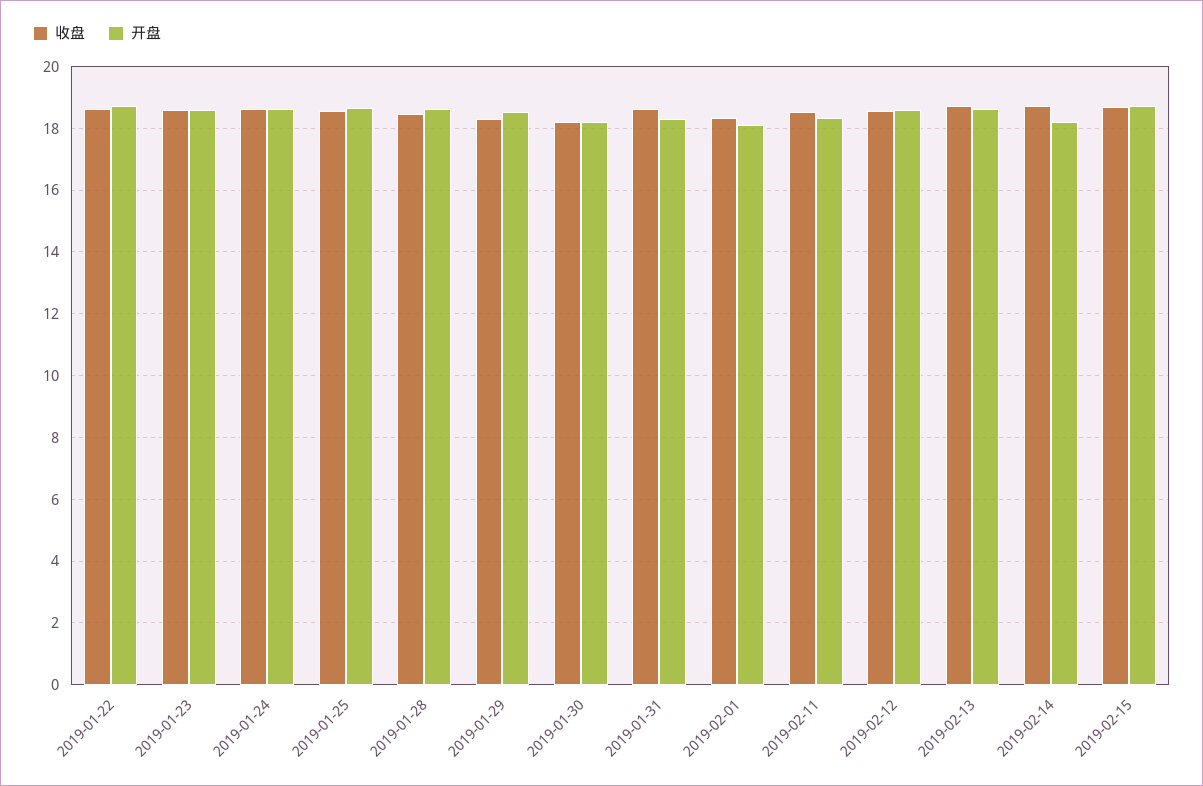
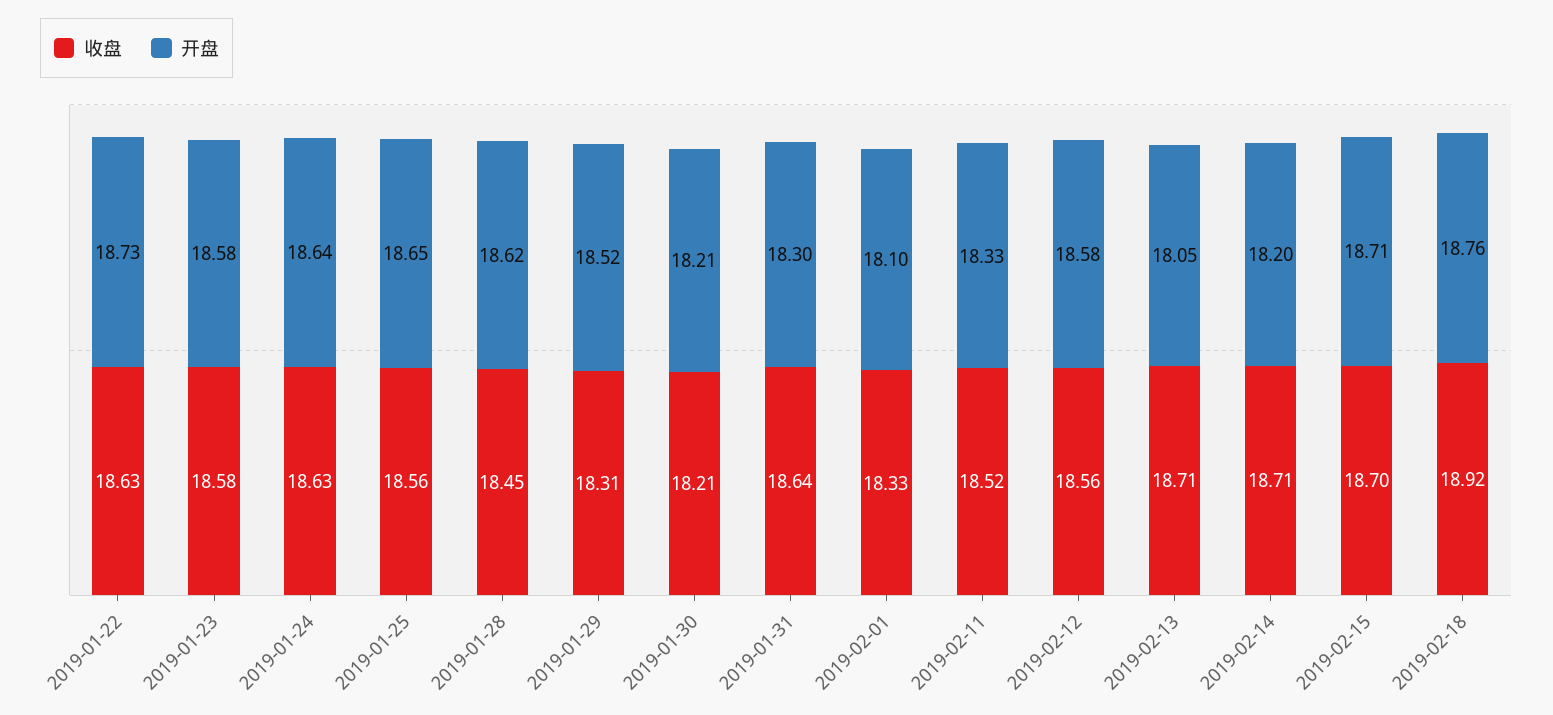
开盘, 2019-02-13: 18.6 -> 18.05
收盘, 2019-02-18: none -> 18.92
开盘, 2019-02-18: none -> 18.76

